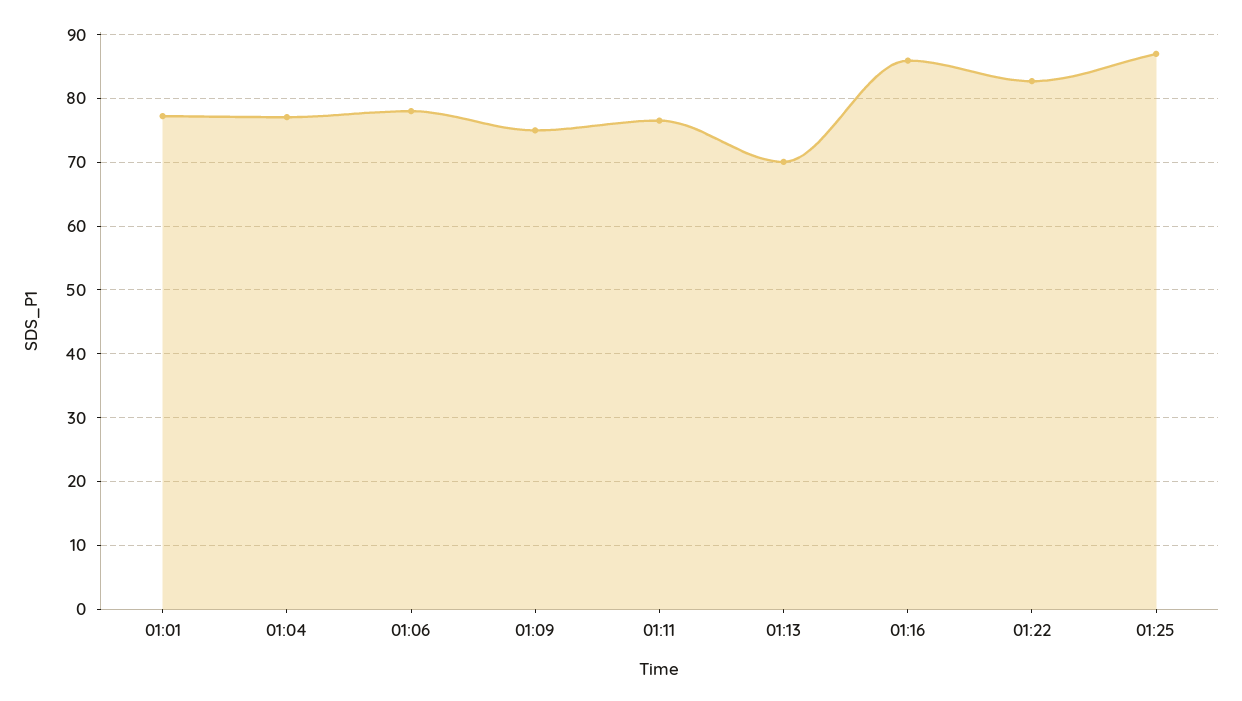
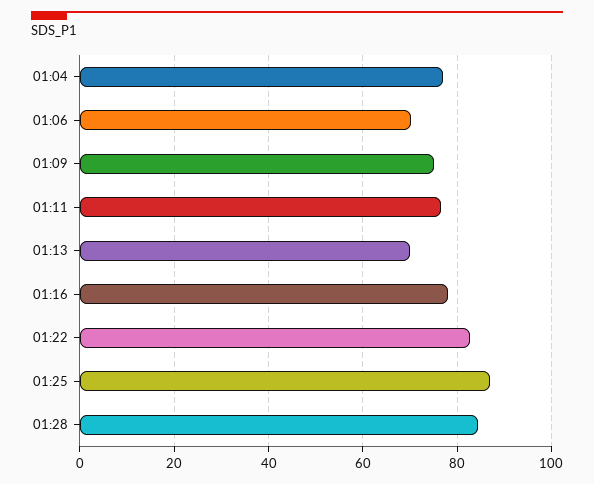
01:01: 77 -> none
01:06: 78 -> 70
01:16: 86 -> 78
01:28: none -> 84

